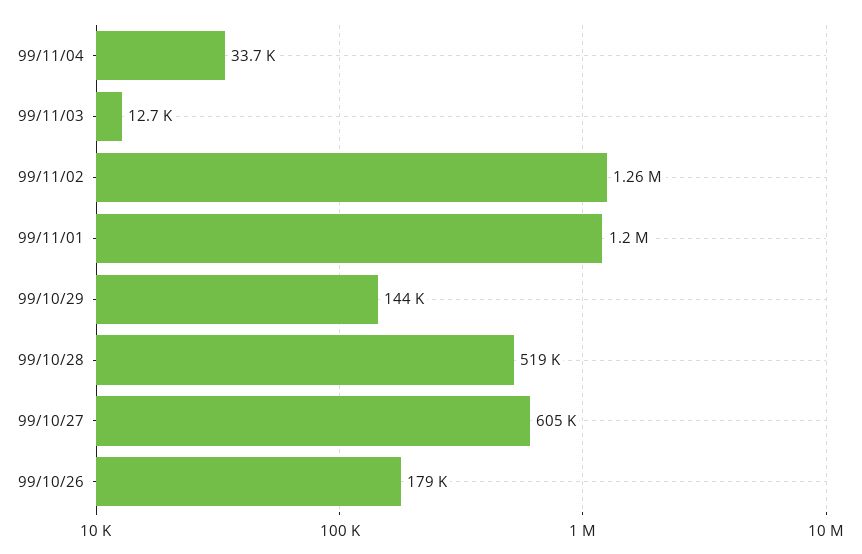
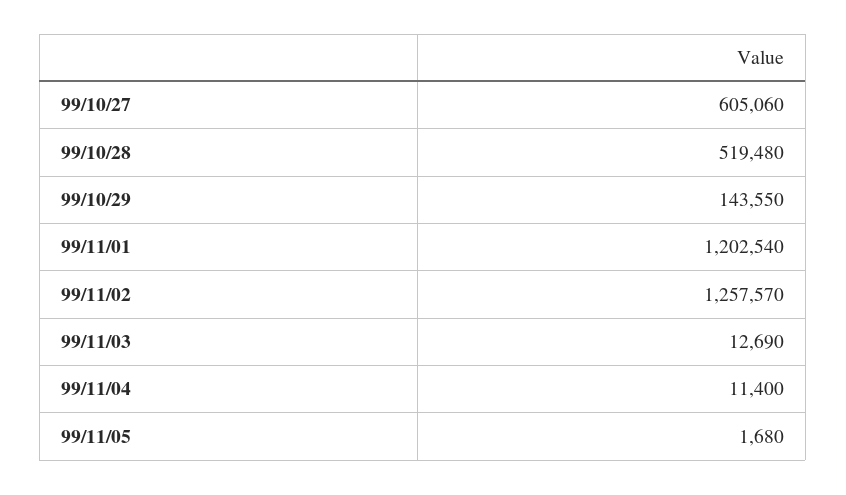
99/11/04: 33700 -> 11400
99/10/26: 179000 -> none
99/11/05: none -> 1680

